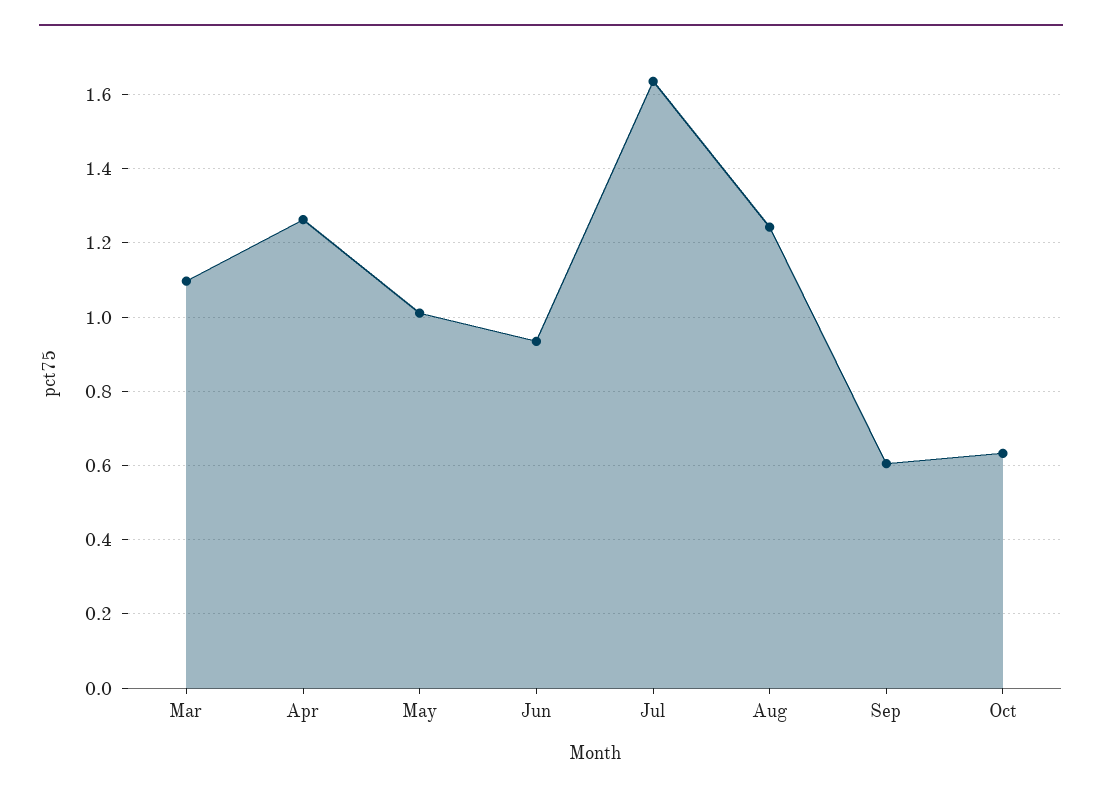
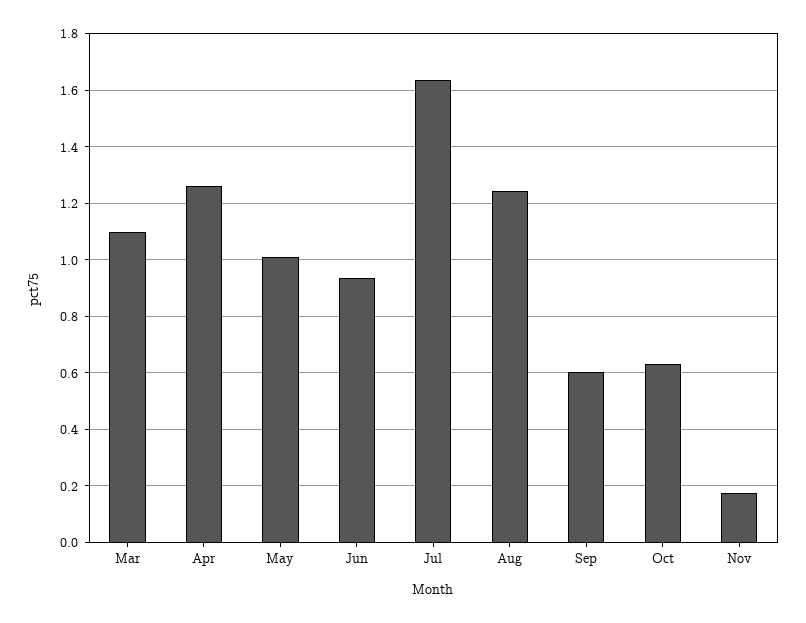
Nov: none -> 0.175

